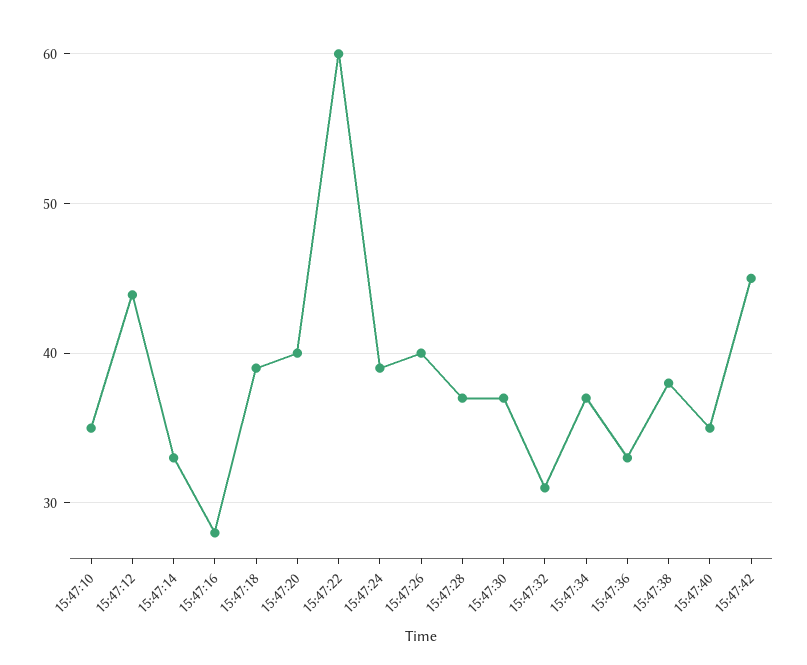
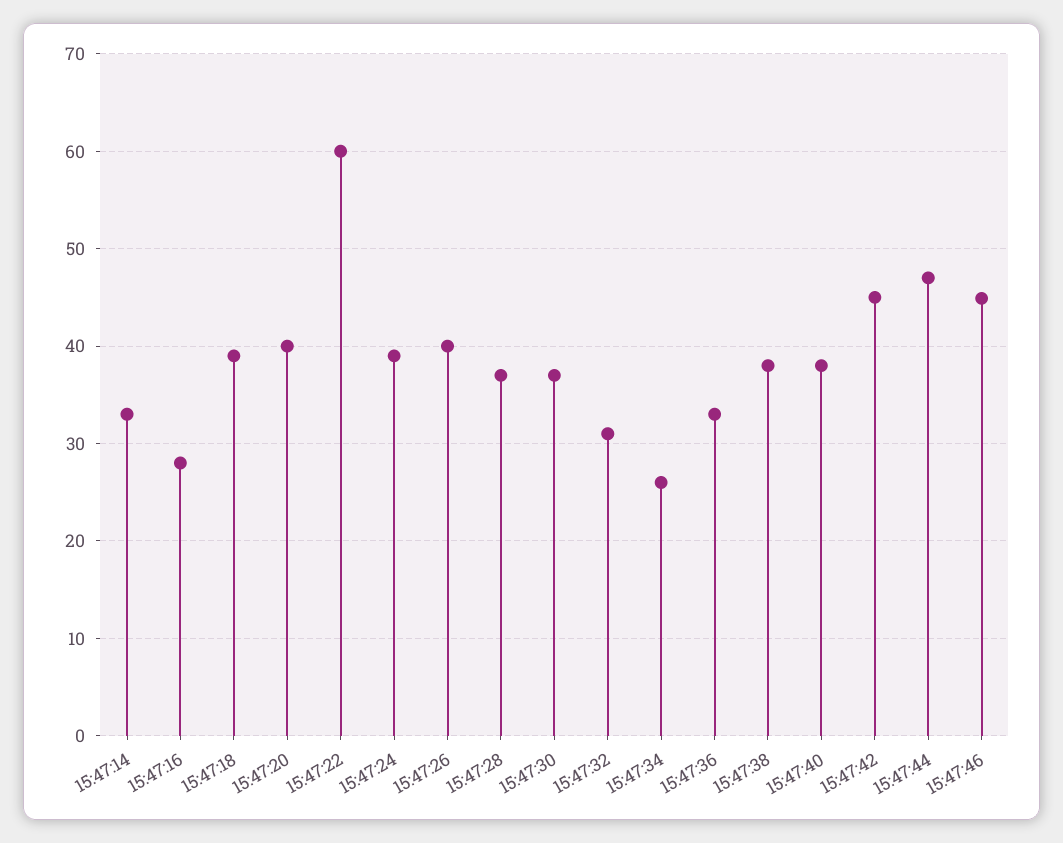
15:47:10: 35 -> none
15:47:12: 44 -> none
15:47:34: 37 -> 26
15:47:40: 35 -> 38
15:47:44: none -> 47
15:47:46: none -> 45

